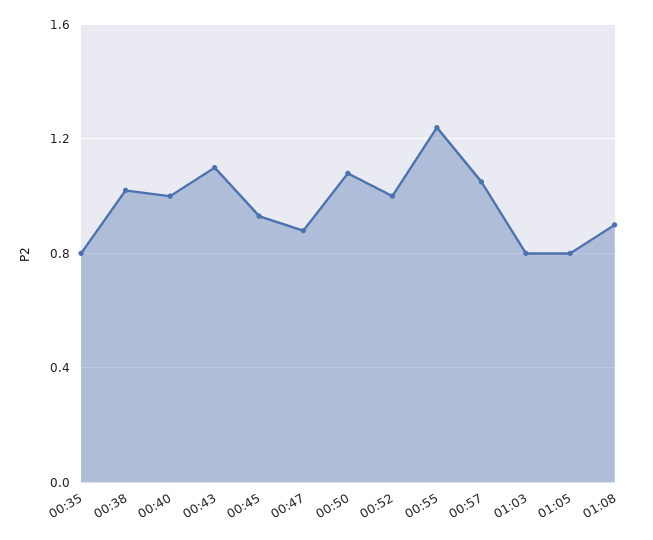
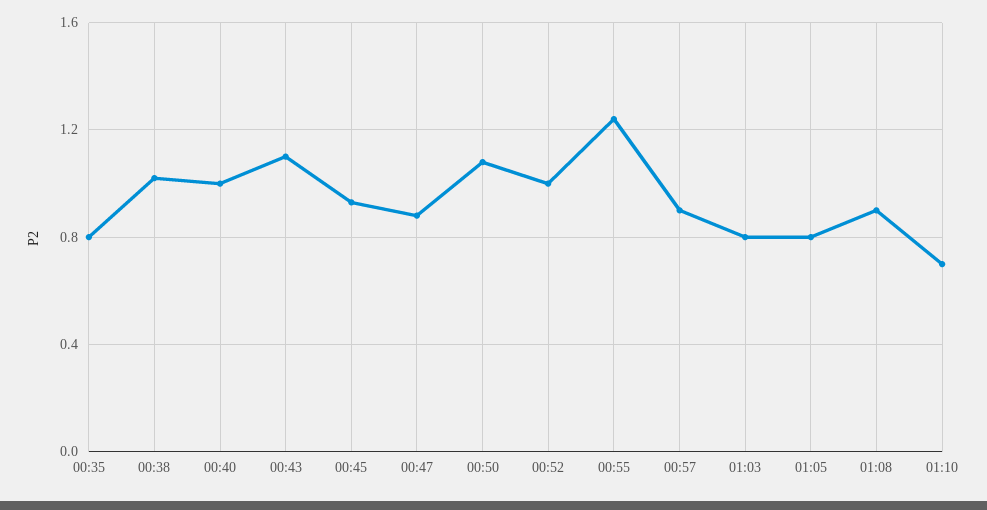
00:57: 1.05 -> 0.9
01:10: none -> 0.7

